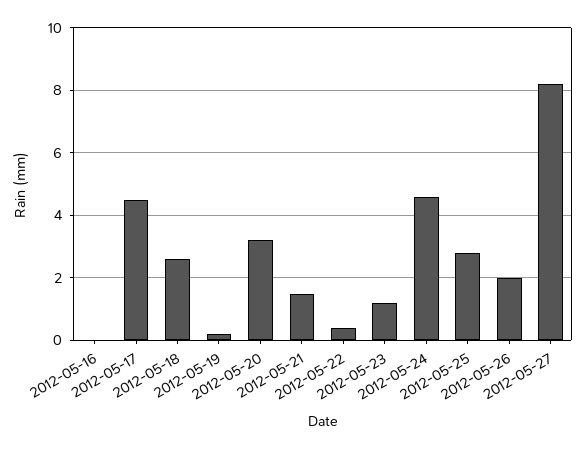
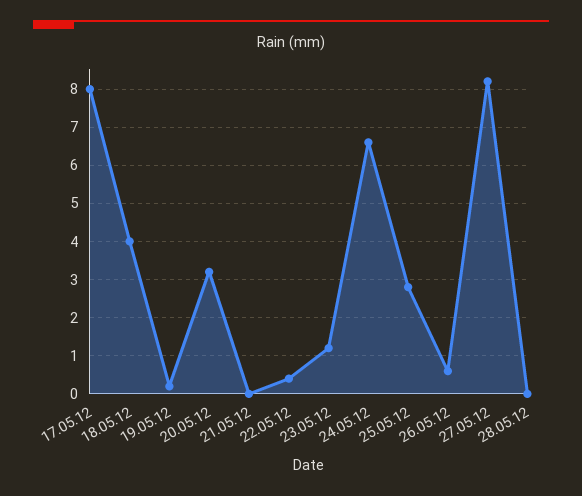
2012-05-16: 0 -> none
2012-05-17: 4.5 -> 8
2012-05-18: 2.5 -> 4
2012-05-21: 1.5 -> 0
2012-05-24: 4.5 -> 6.5
2012-05-26: 2 -> 0.5
28.05.12: none -> 0

